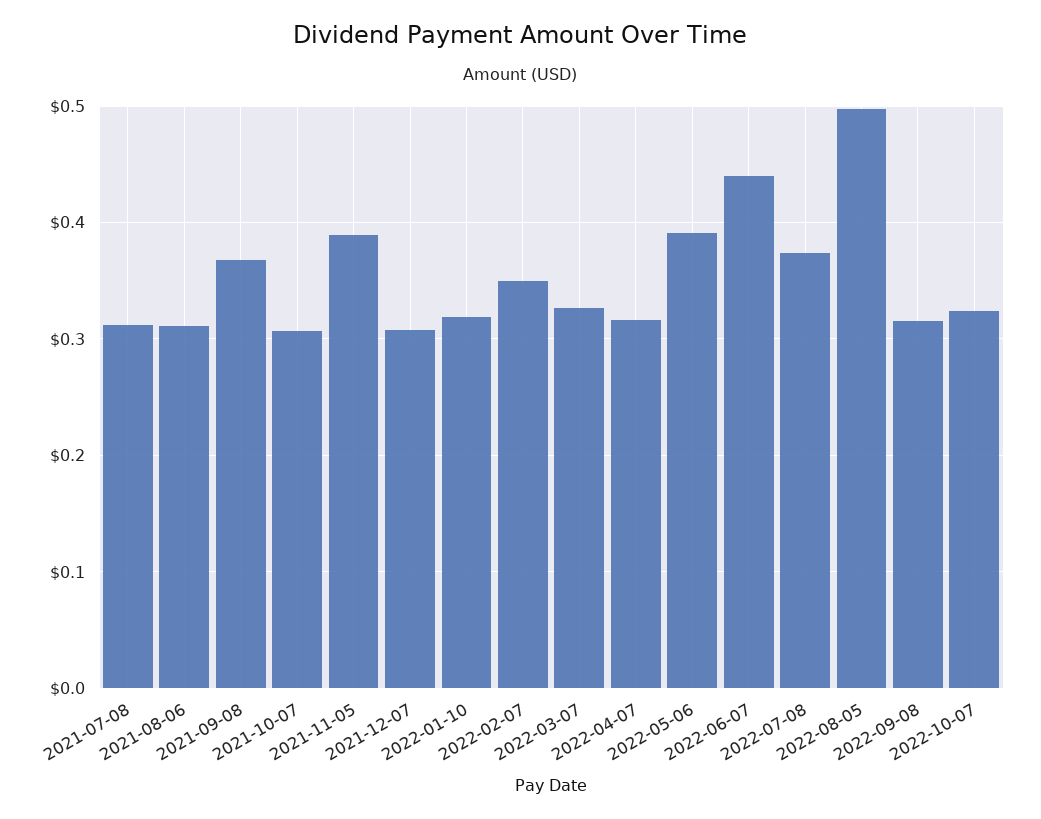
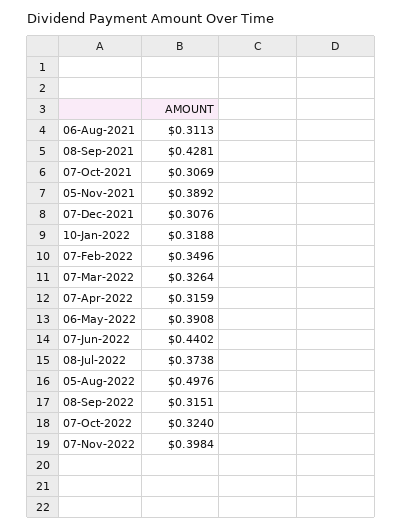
2021-07-08: 0.31 -> none
2021-09-08: 0.37 -> 0.4281
07-Nov-2022: none -> 0.3984

